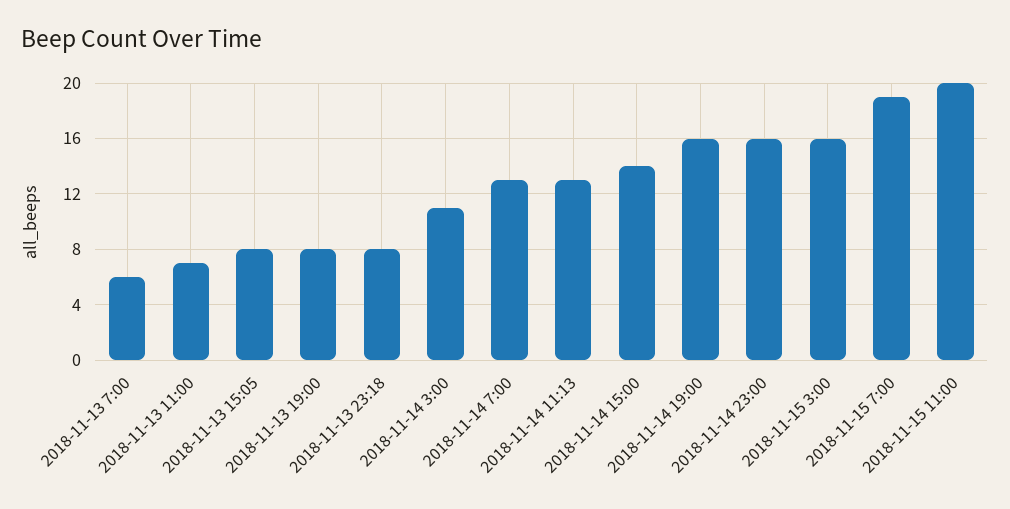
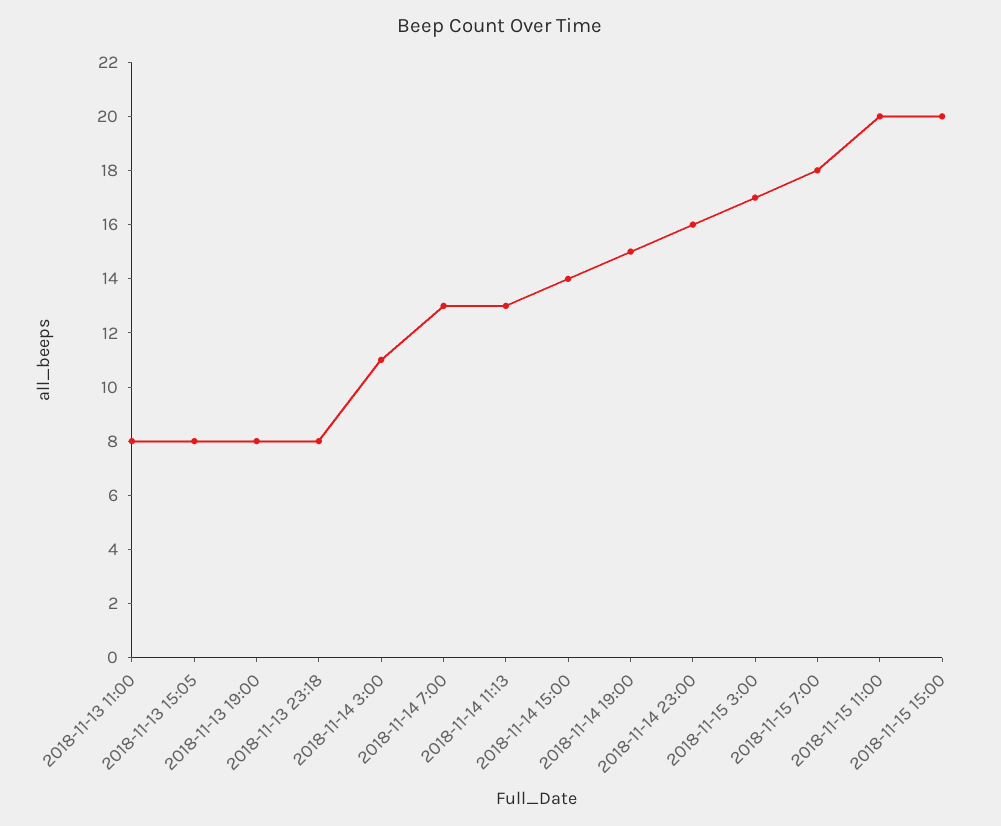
2018-11-13 7:00: 6 -> none
2018-11-13 11:00: 7 -> 8
2018-11-14 19:00: 16 -> 15
2018-11-15 3:00: 16 -> 17
2018-11-15 7:00: 19 -> 18
2018-11-15 15:00: none -> 20

